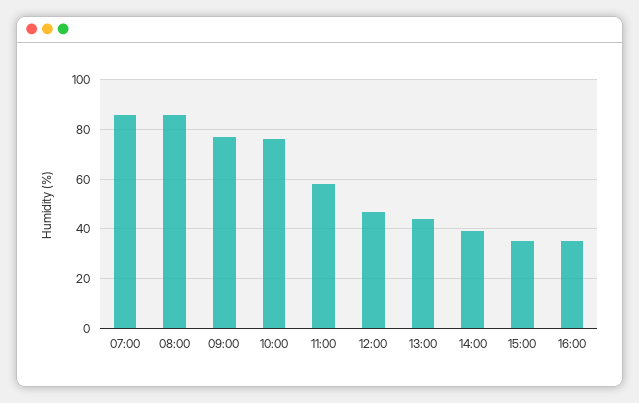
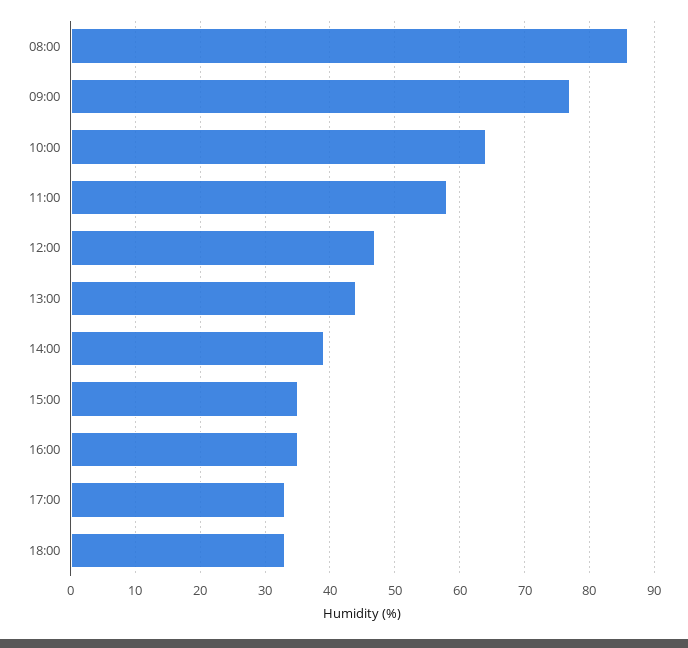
07:00: 85 -> none
10:00: 75 -> 64
17:00: none -> 33
18:00: none -> 33

